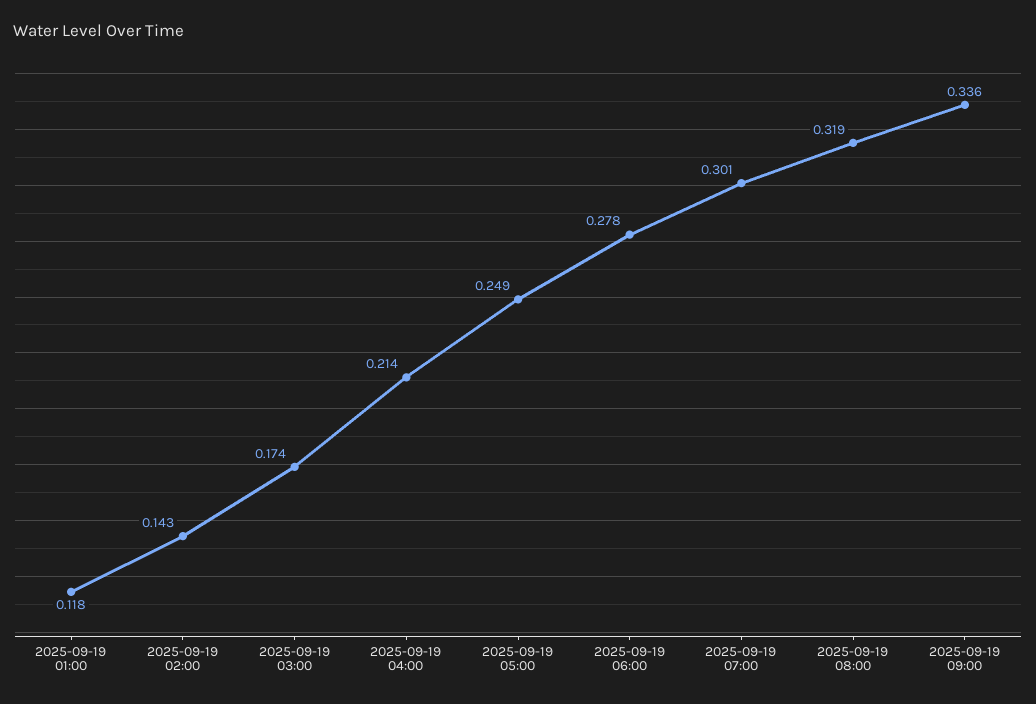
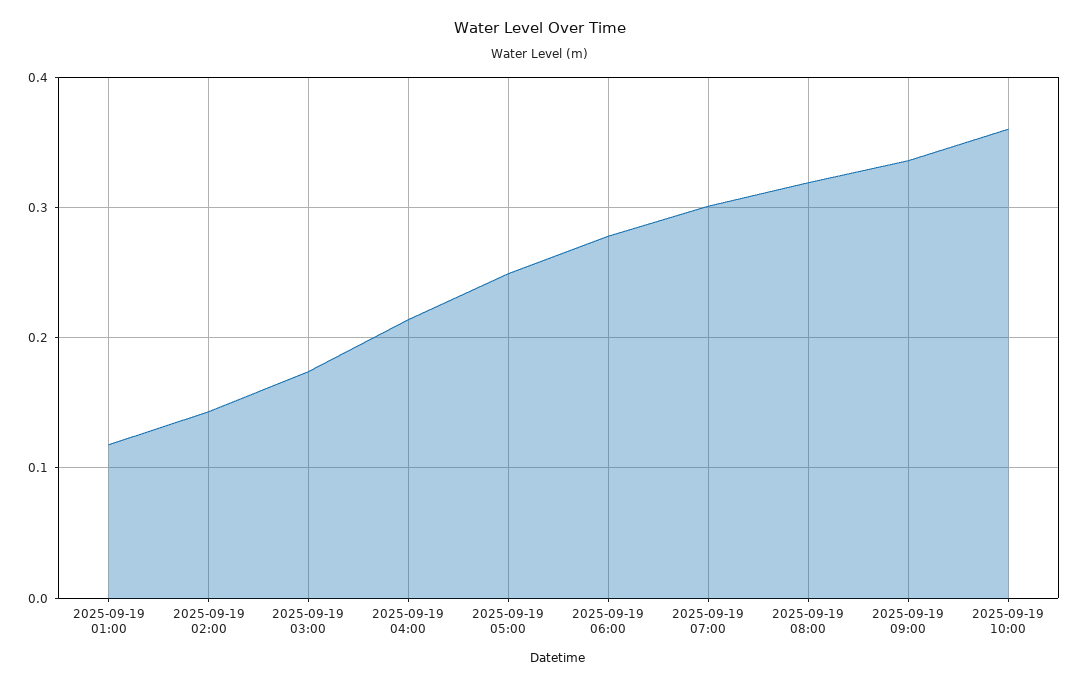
2025-09-19 10:00: none -> 0.36

